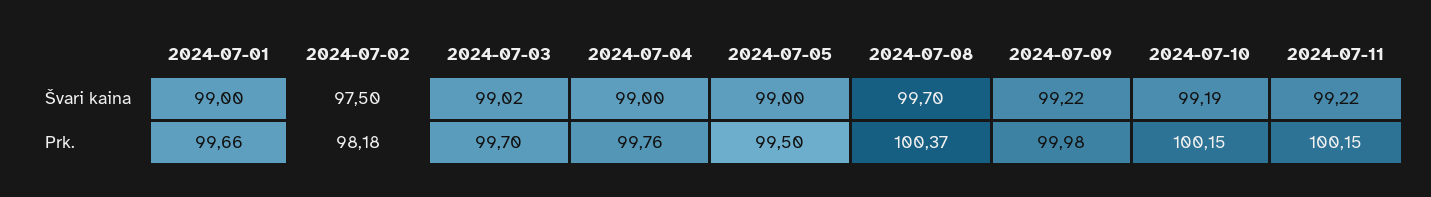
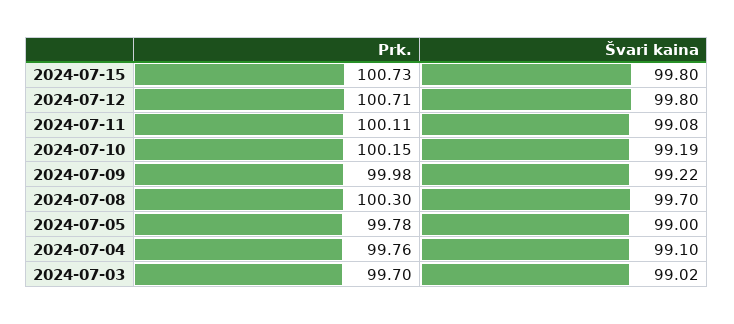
2024-07-01, Švari kaina: 99 -> none
2024-07-02, Švari kaina: 97.5 -> none
2024-07-04, Švari kaina: 99 -> 99.1
2024-07-11, Švari kaina: 99.22 -> 99.08
2024-07-01, Prk.: 99.66 -> none
2024-07-02, Prk.: 98.18 -> none
2024-07-05, Prk.: 99.5 -> 99.78
2024-07-08, Prk.: 100.37 -> 100.3
2024-07-11, Prk.: 100.15 -> 100.11
2024-07-15, Prk.: none -> 100.73
2024-07-15, Švari kaina: none -> 99.8
2024-07-12, Prk.: none -> 100.71
2024-07-12, Švari kaina: none -> 99.8

